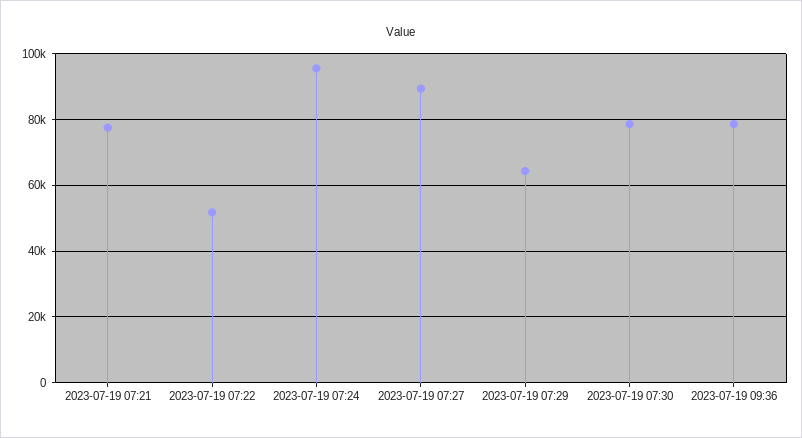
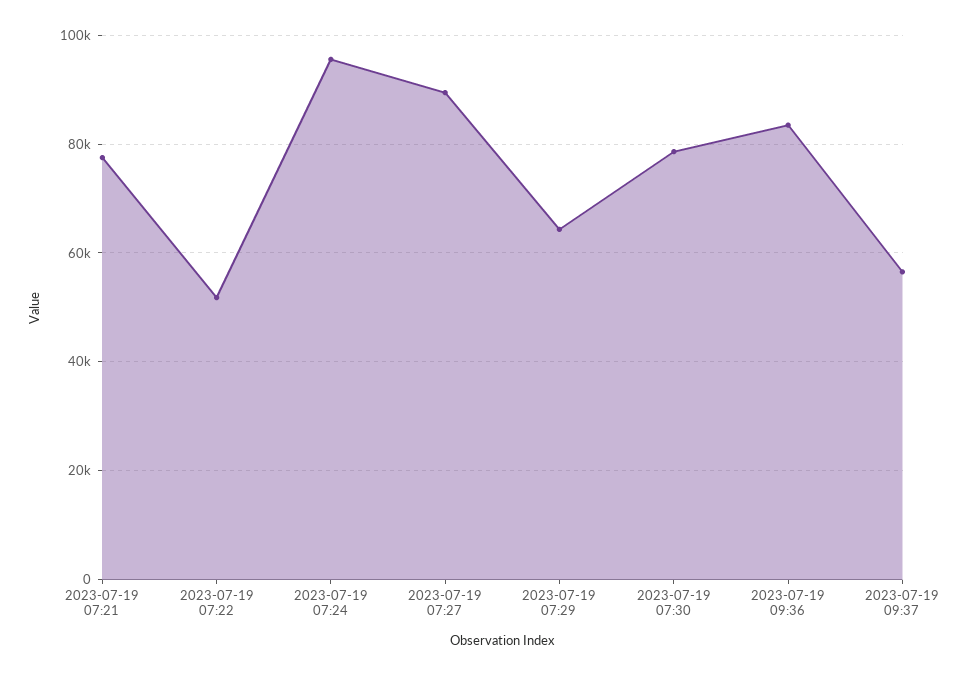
2023-07-19 09:36: 78000 -> 84000
2023-07-19 09:37: none -> 56000

